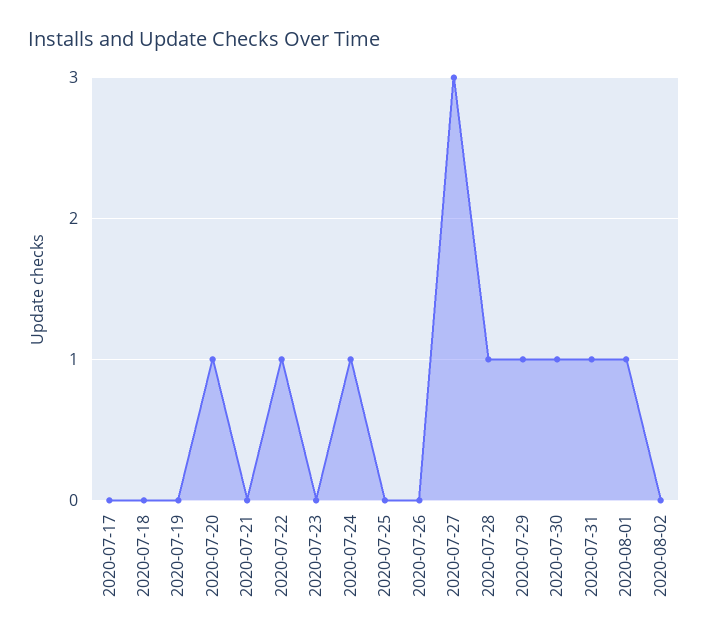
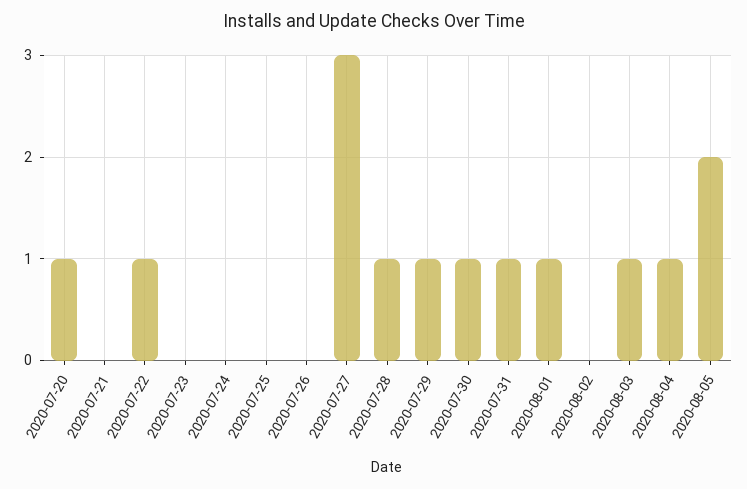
2020-07-17: 0 -> none
2020-07-18: 0 -> none
2020-07-19: 0 -> none
2020-07-24: 1 -> 0
2020-08-03: none -> 1
2020-08-04: none -> 1
2020-08-05: none -> 2

